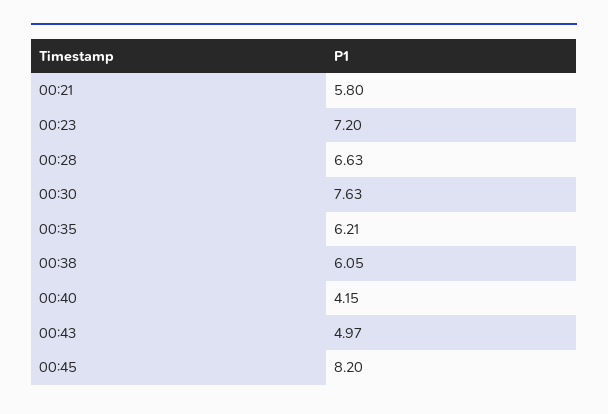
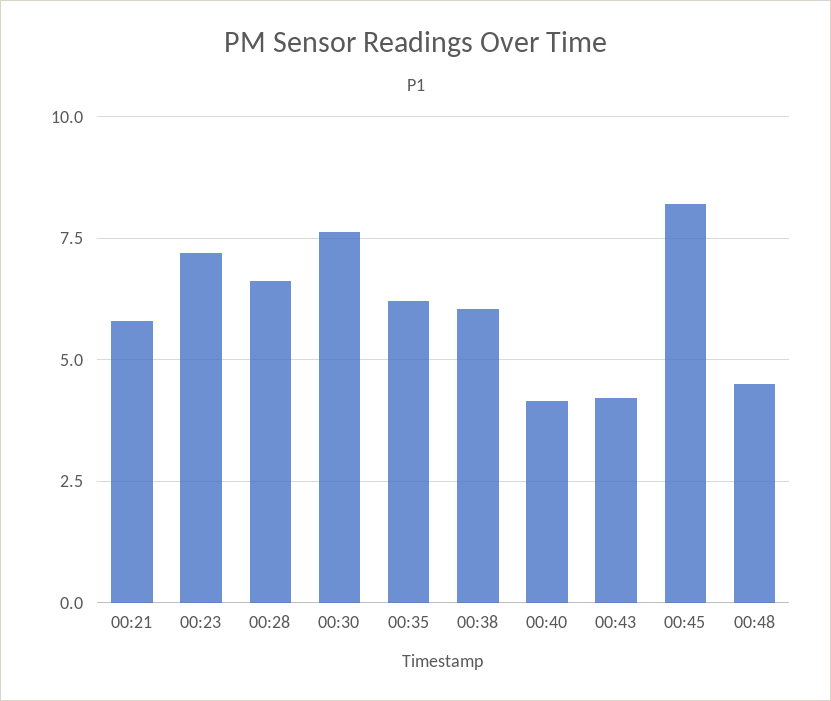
00:43: 4.97 -> 4.25
00:48: none -> 4.5

